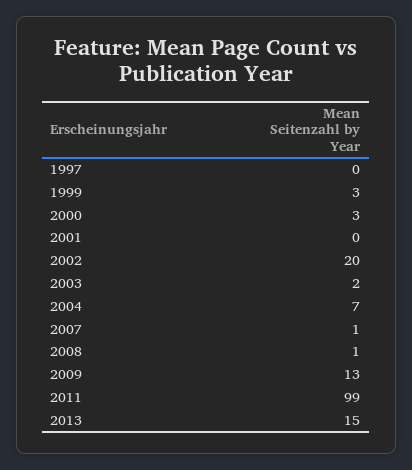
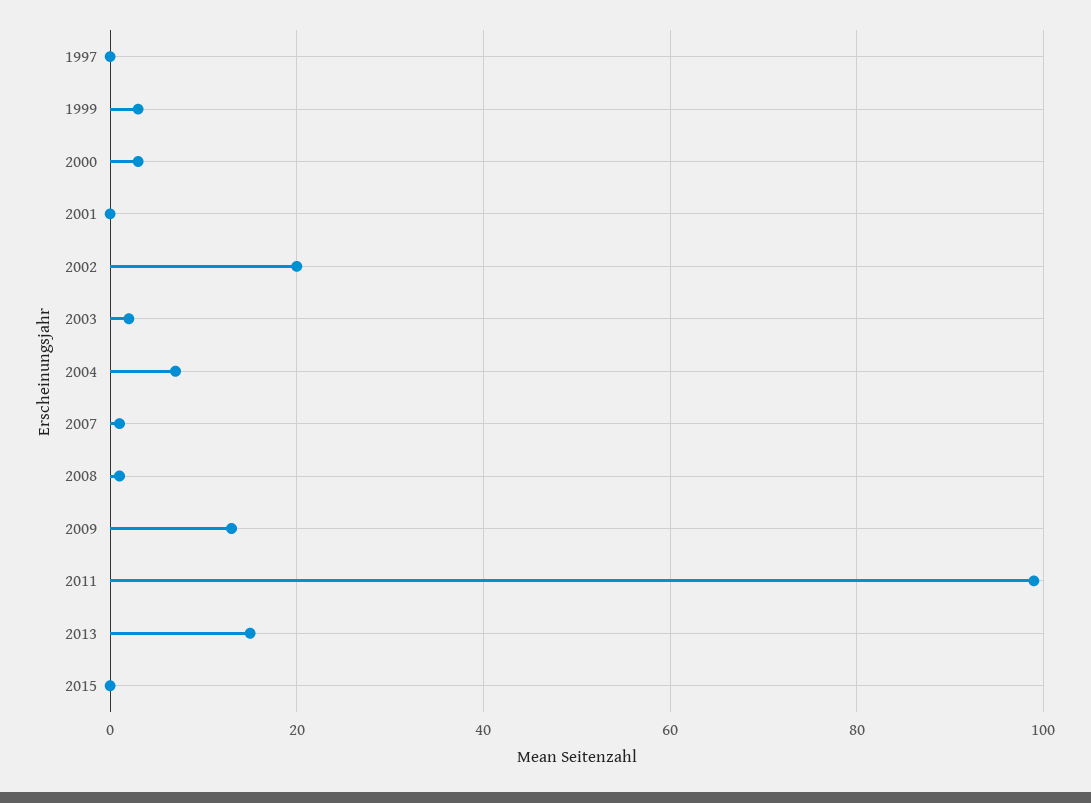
2015: none -> 0

